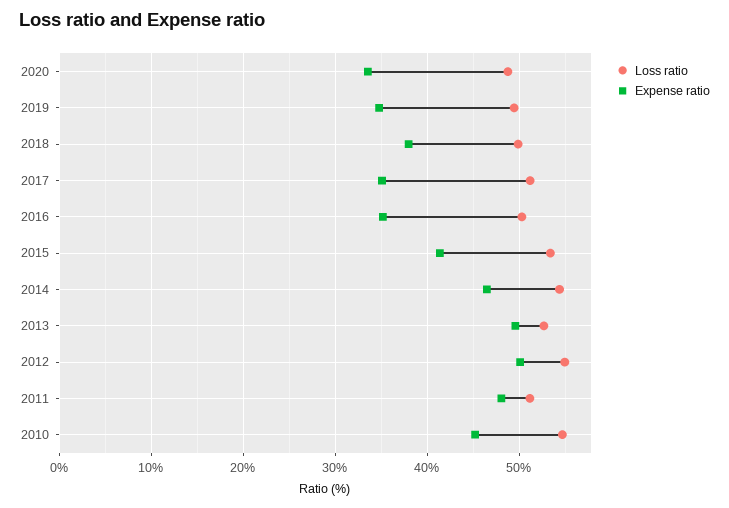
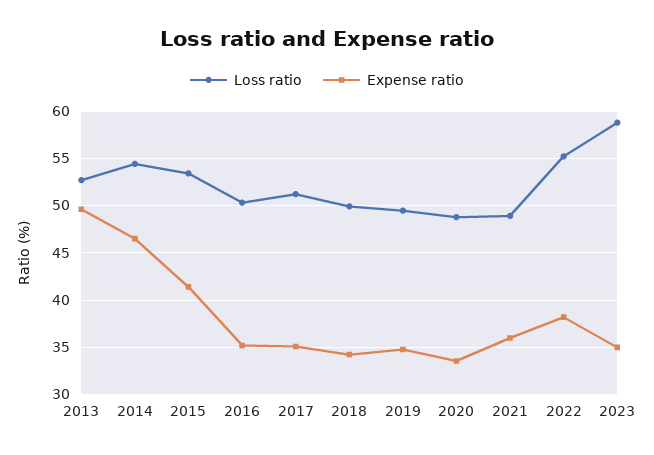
Expense ratio, 2018: 38 -> 34
Loss ratio, 2012: 55 -> none
Expense ratio, 2012: 50 -> none
Loss ratio, 2011: 51 -> none
Expense ratio, 2011: 48 -> none
Loss ratio, 2010: 55 -> none
Expense ratio, 2010: 45 -> none
Loss ratio, 2021: none -> 49
Expense ratio, 2021: none -> 36
Loss ratio, 2022: none -> 55
Expense ratio, 2022: none -> 38
Loss ratio, 2023: none -> 59
Expense ratio, 2023: none -> 35

